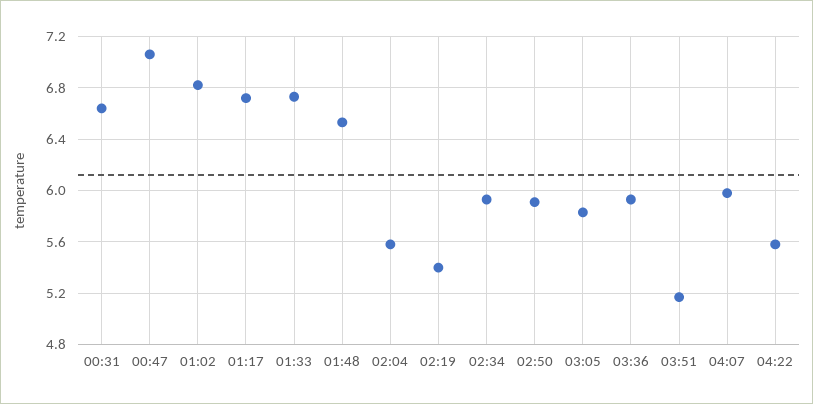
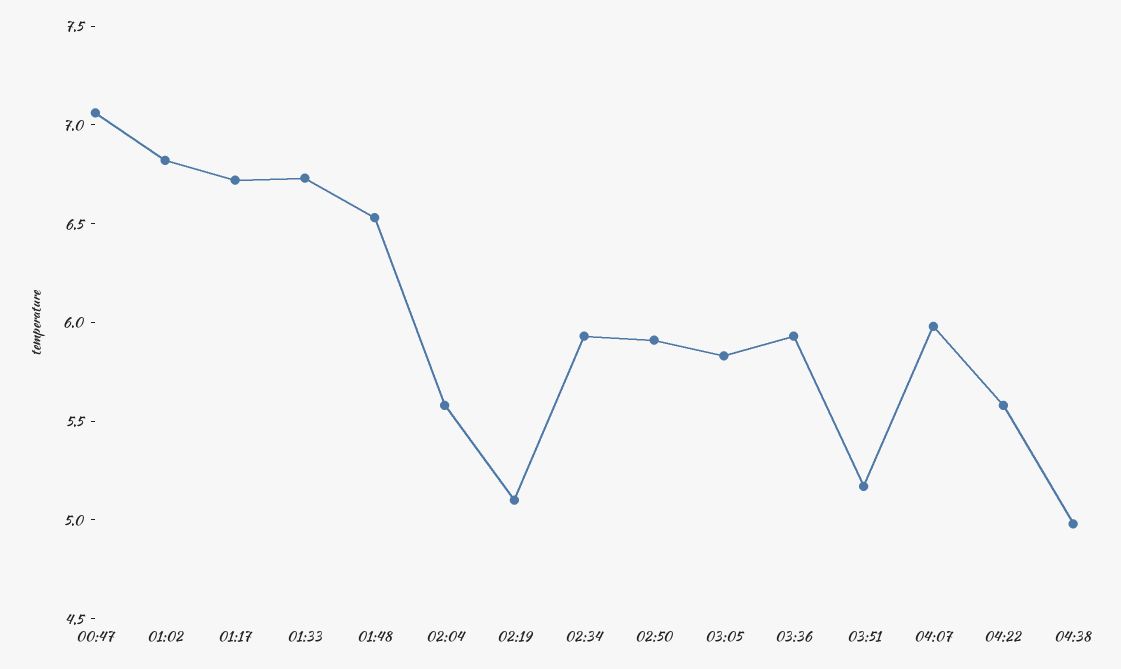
00:31: 6.65 -> none
02:19: 5.4 -> 5.1
04:38: none -> 5

